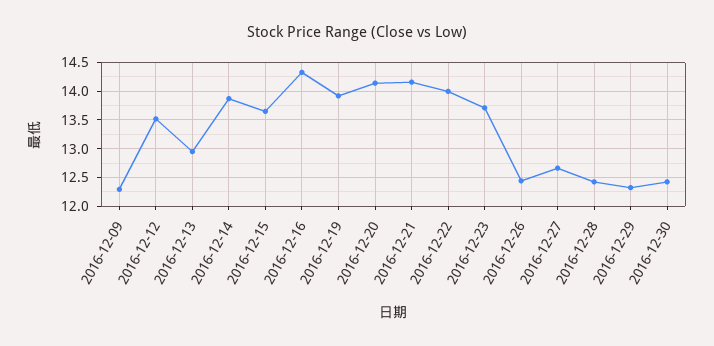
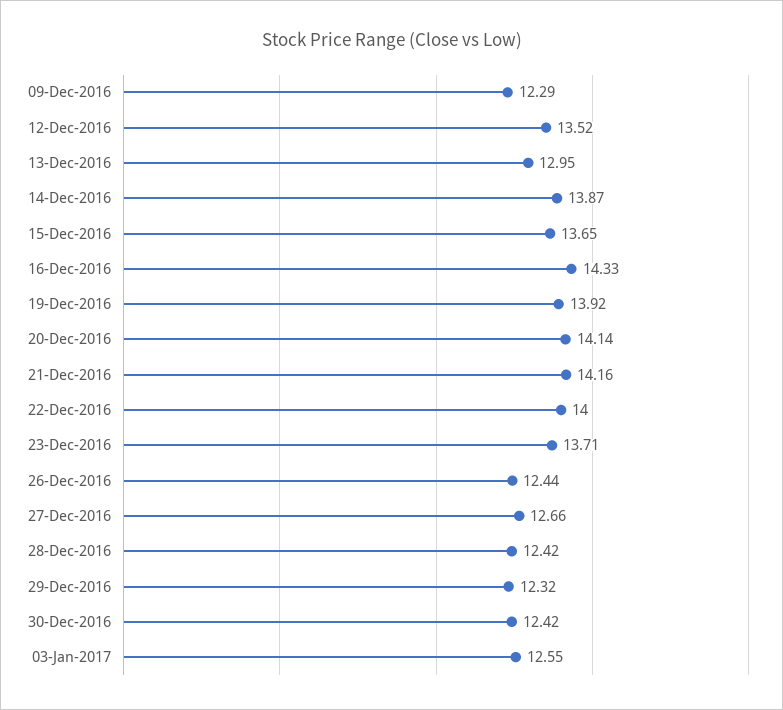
03-Jan-2017: none -> 12.55

